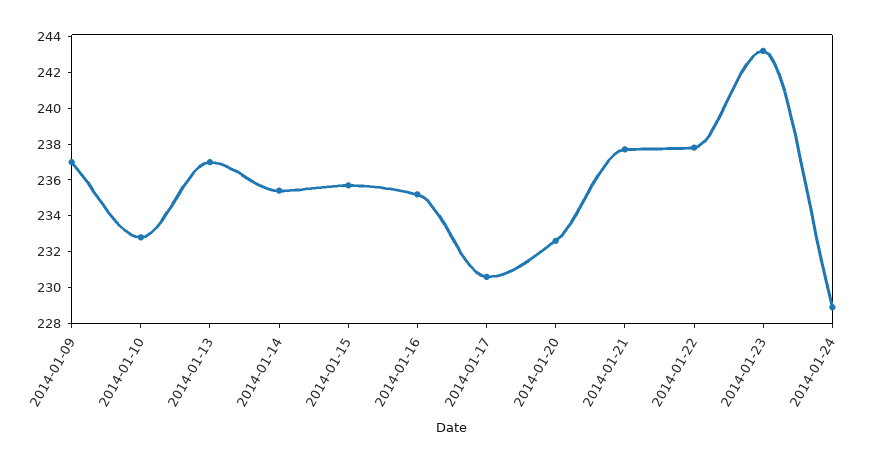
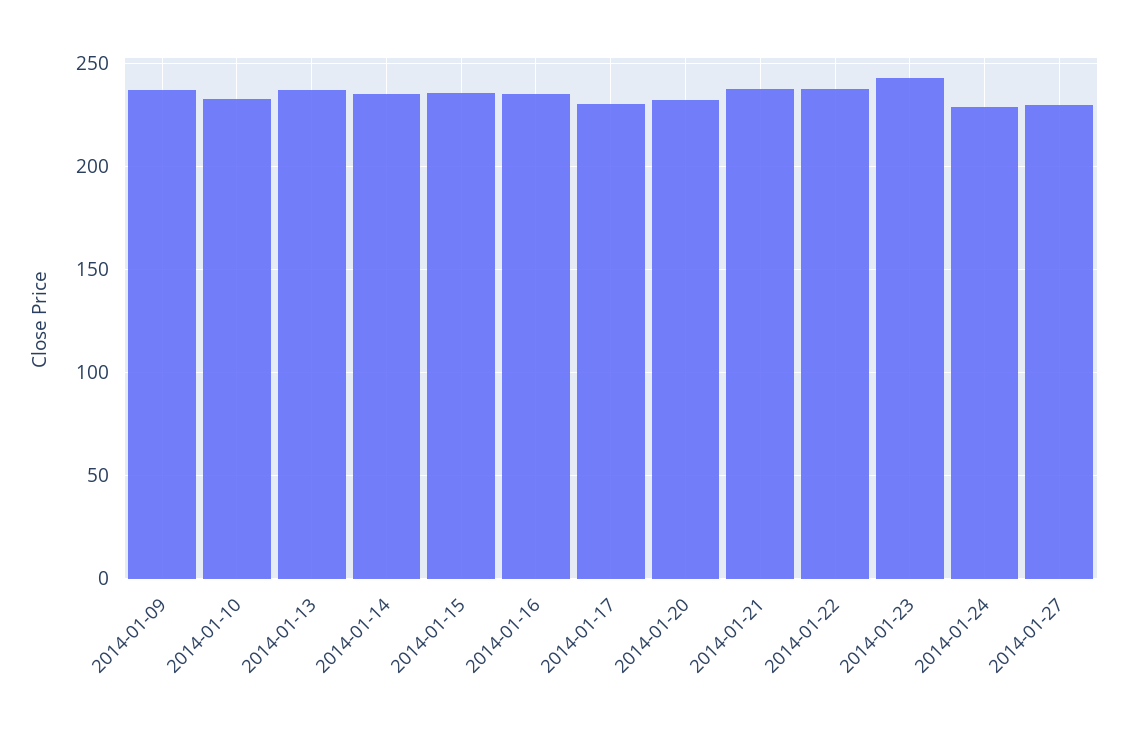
2014-01-27: none -> 230

